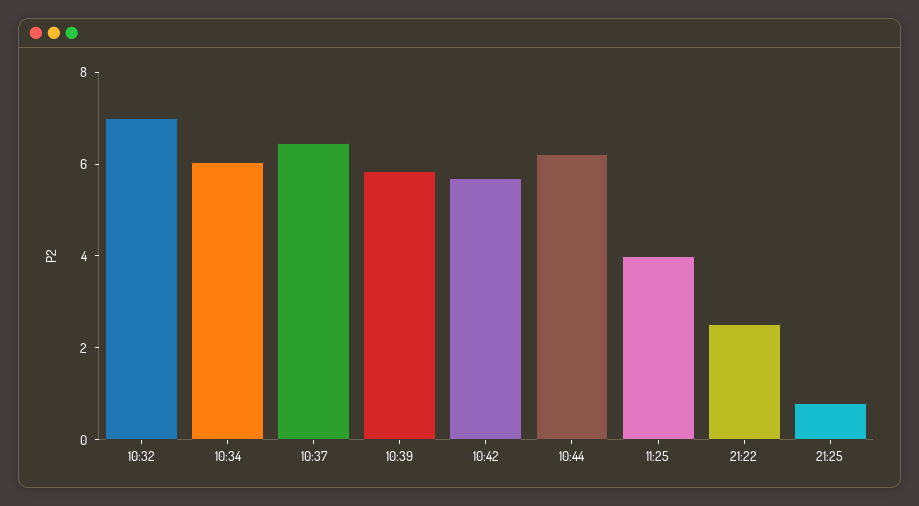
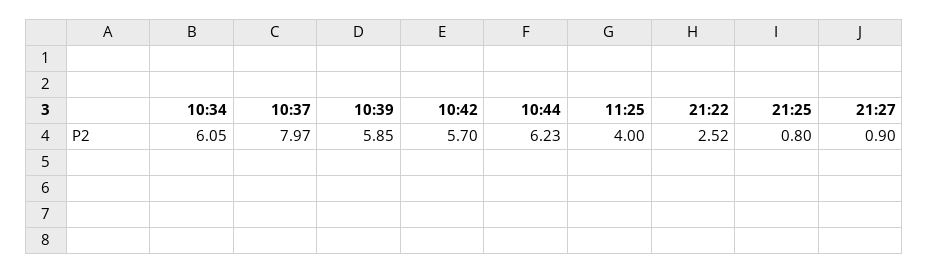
10:32: 7 -> none
10:37: 6.5 -> 7.97
21:27: none -> 0.9

